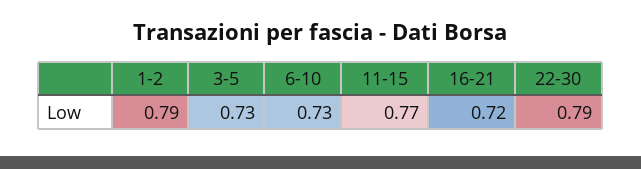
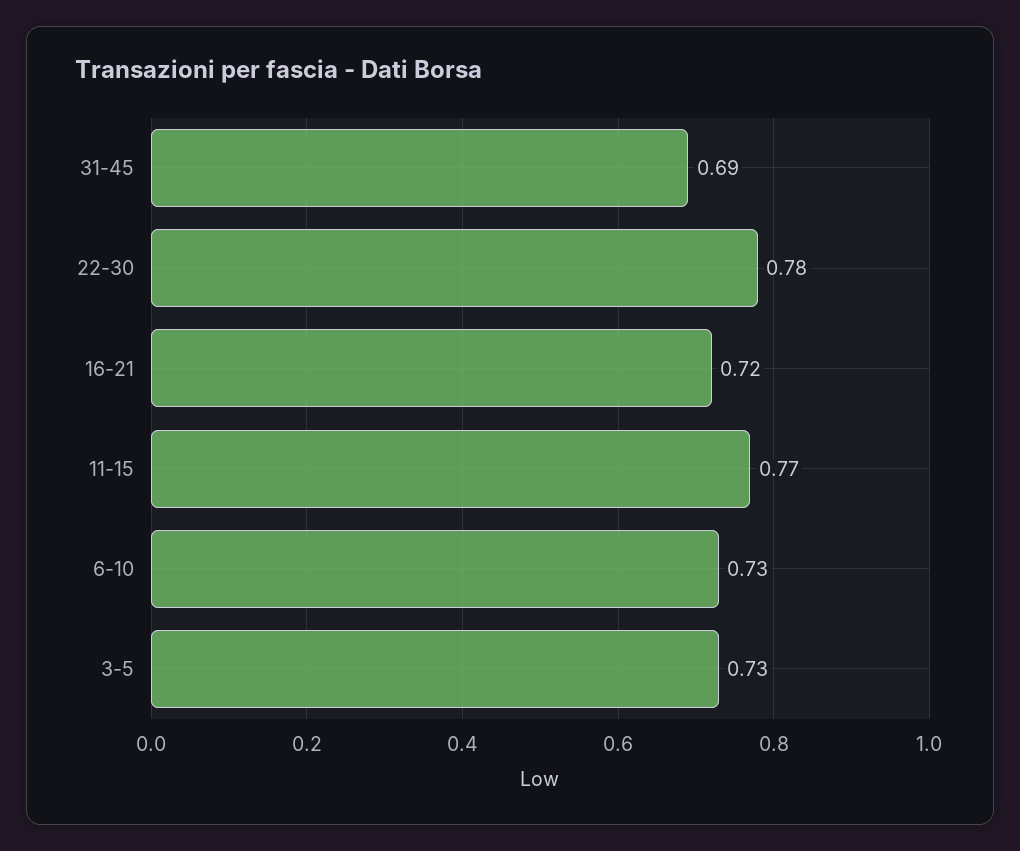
1-2: 0.79 -> none
22-30: 0.79 -> 0.78
31-45: none -> 0.69

